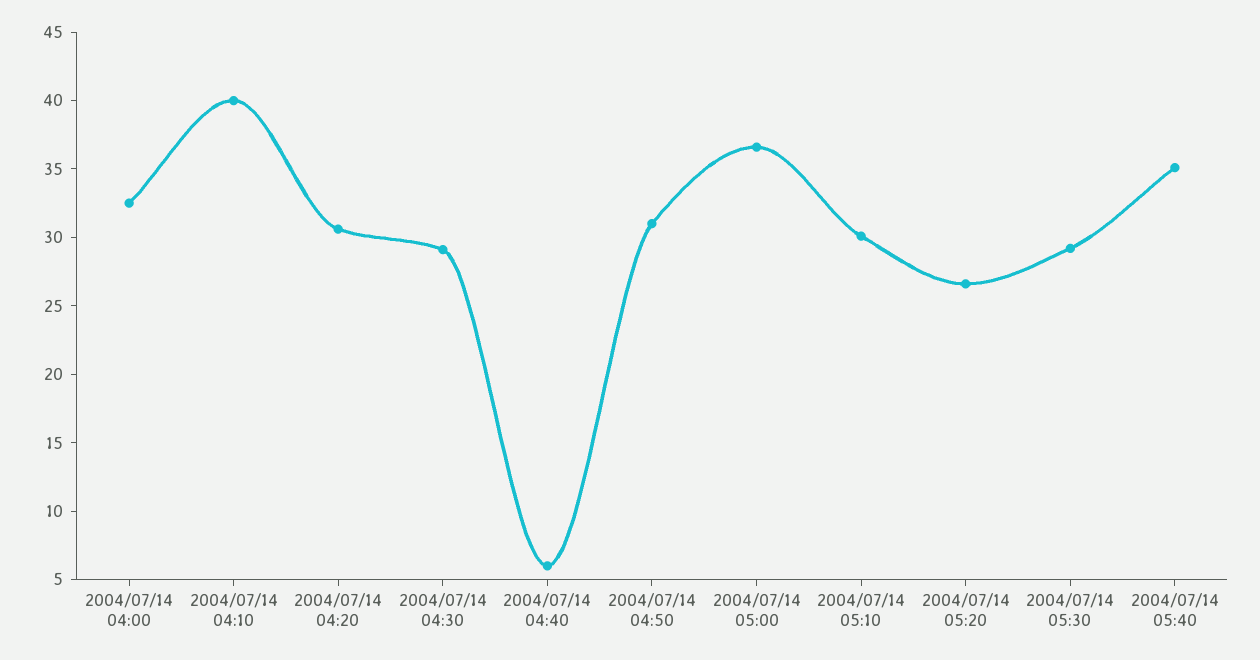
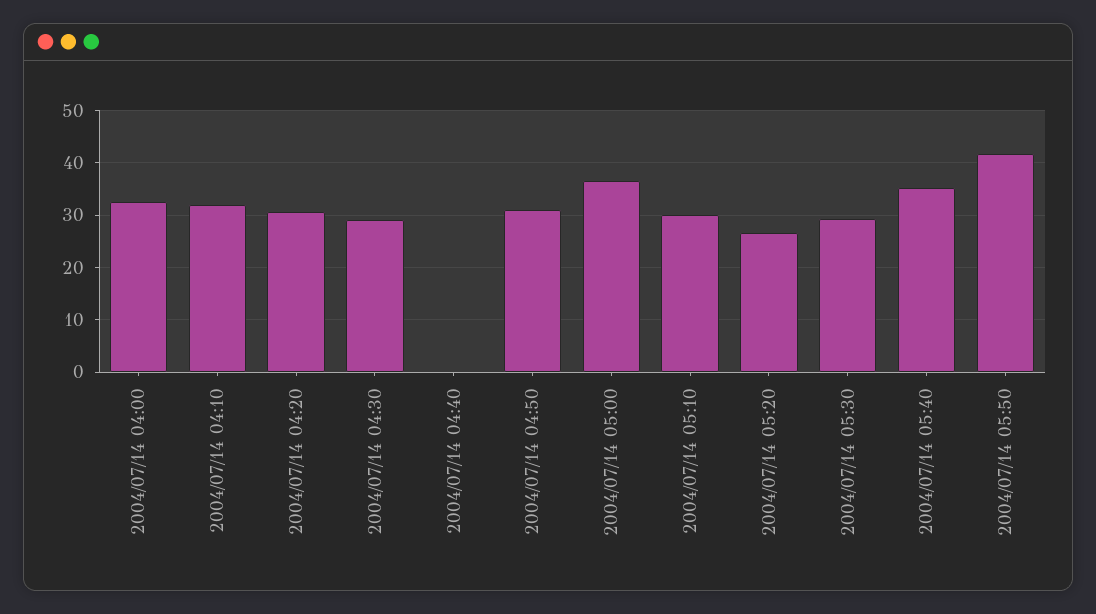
2004/07/14 04:10: 40 -> 32
2004/07/14 04:40: 6 -> 0
2004/07/14 05:50: none -> 42

